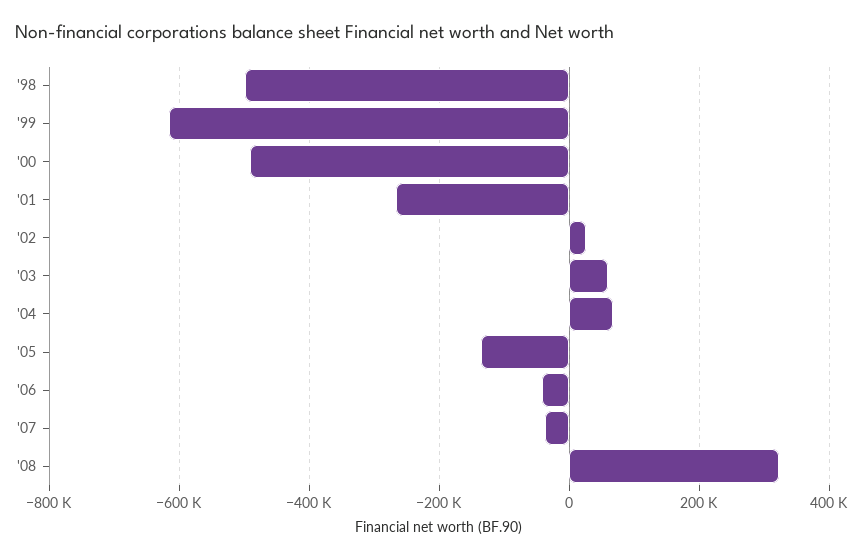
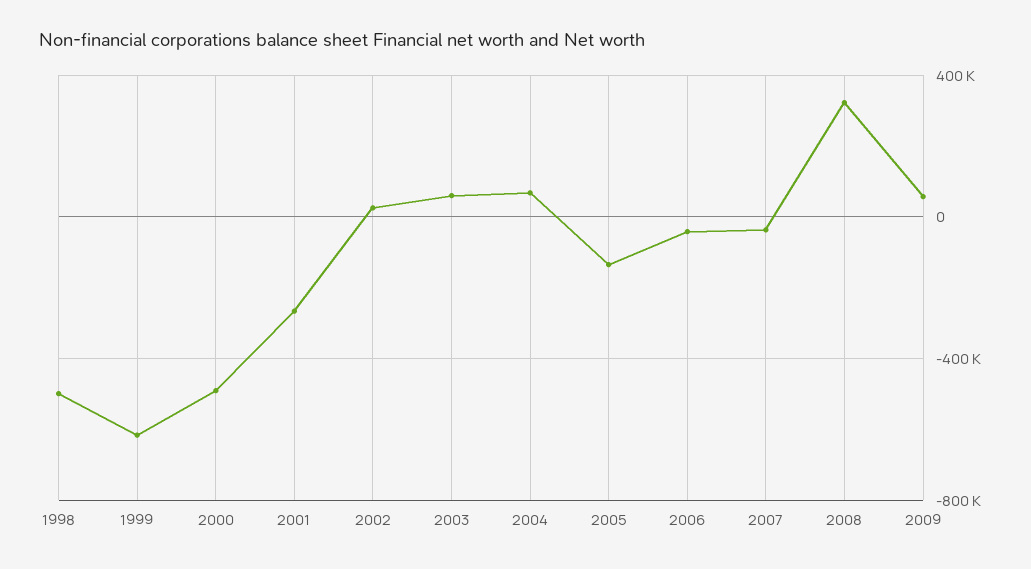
2009: none -> 50000

